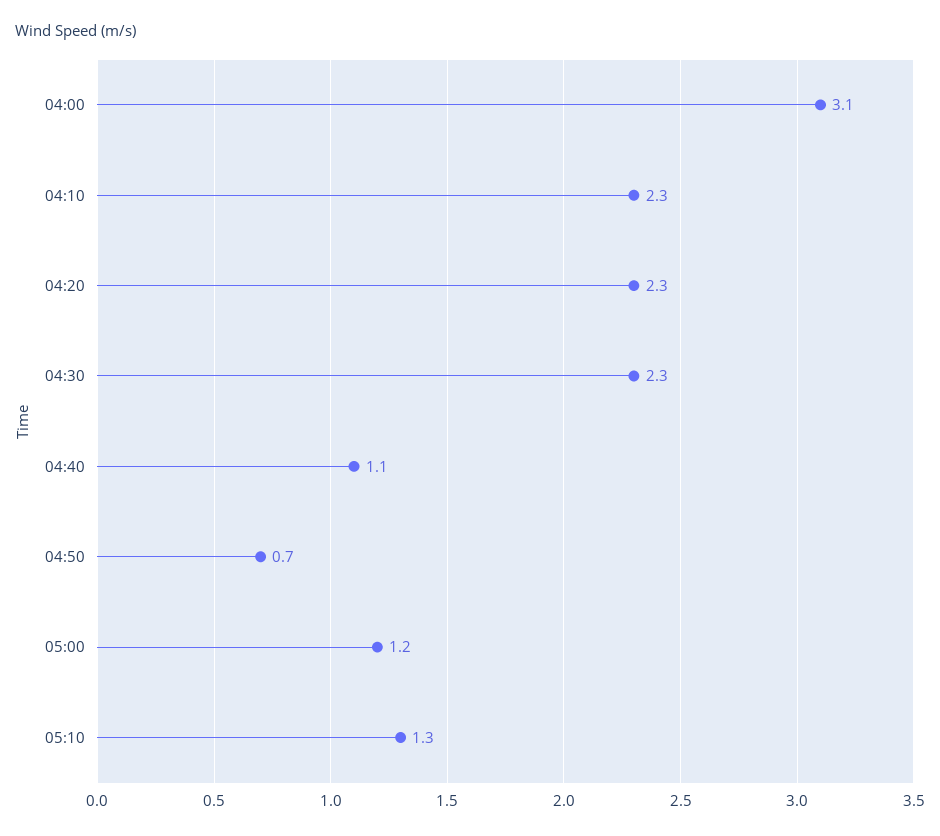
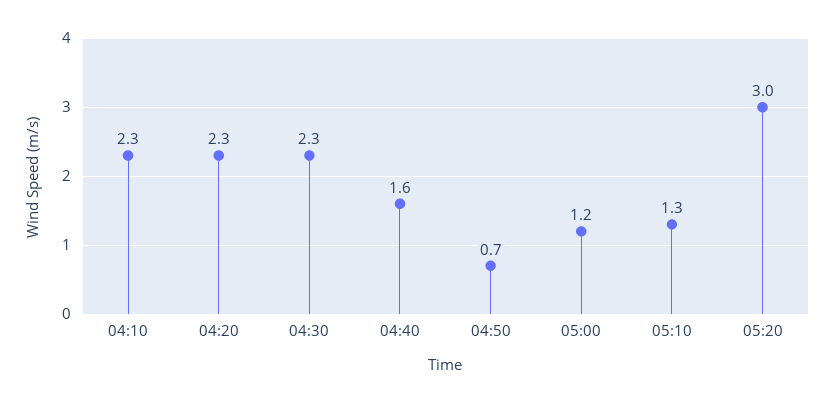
04:00: 3.1 -> none
04:40: 1.1 -> 1.6
05:20: none -> 3

